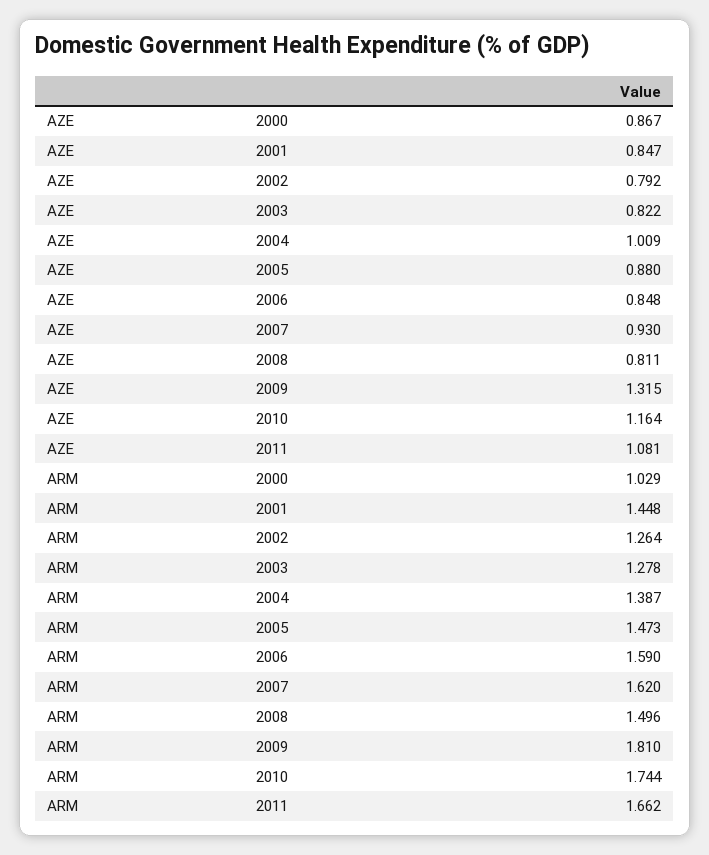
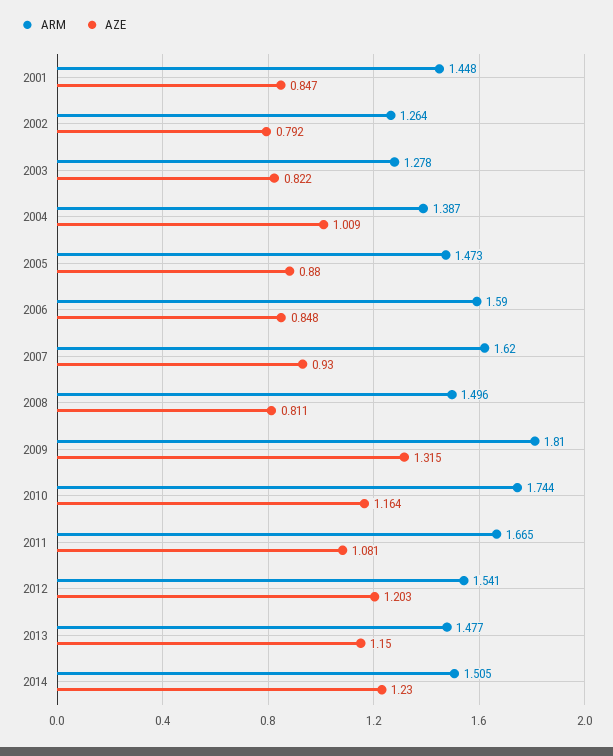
AZE, 2000: 0.867 -> none
ARM, 2000: 1.029 -> none
ARM, 2011: 1.662 -> 1.665
ARM, 2012: none -> 1.541
AZE, 2012: none -> 1.203
ARM, 2013: none -> 1.477
AZE, 2013: none -> 1.15
ARM, 2014: none -> 1.505
AZE, 2014: none -> 1.23

